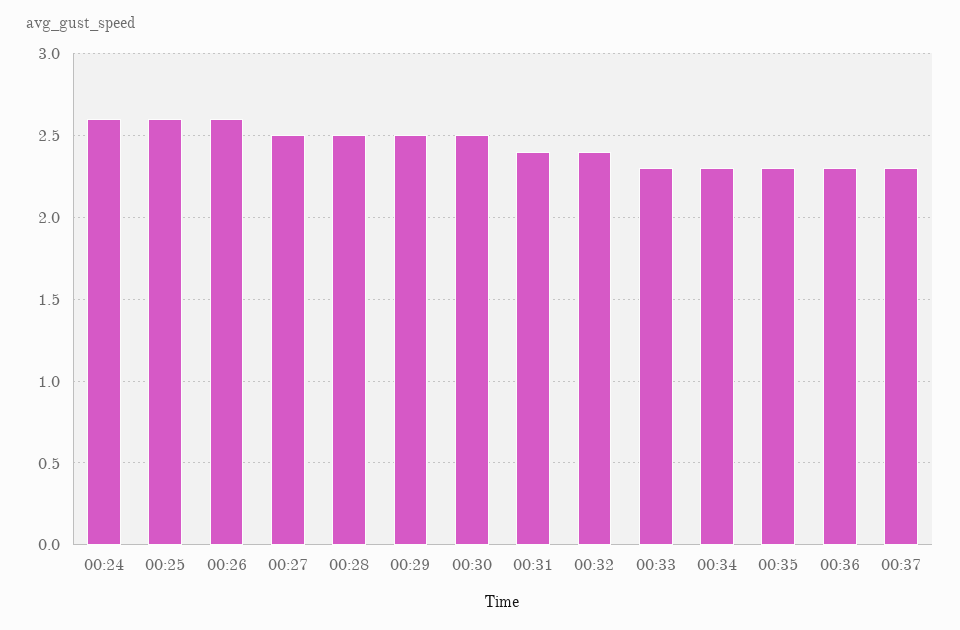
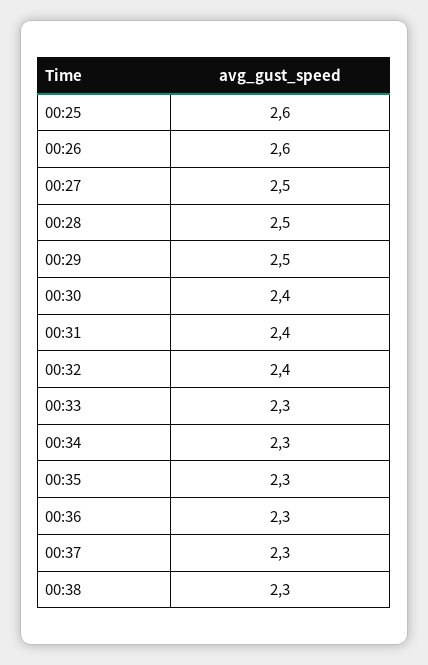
00:24: 2.6 -> none
00:30: 2.5 -> 2.4
00:38: none -> 2.3

